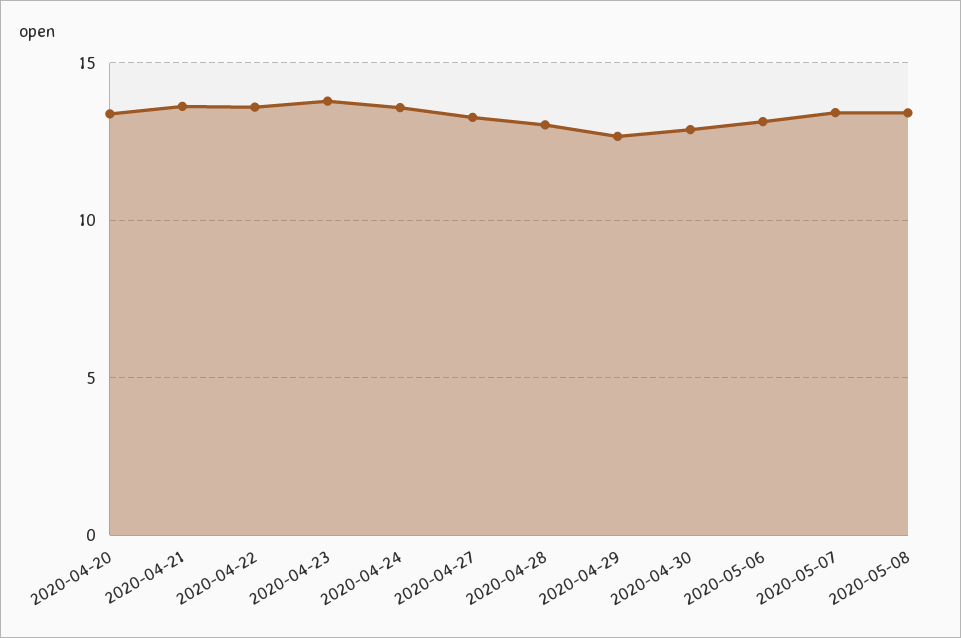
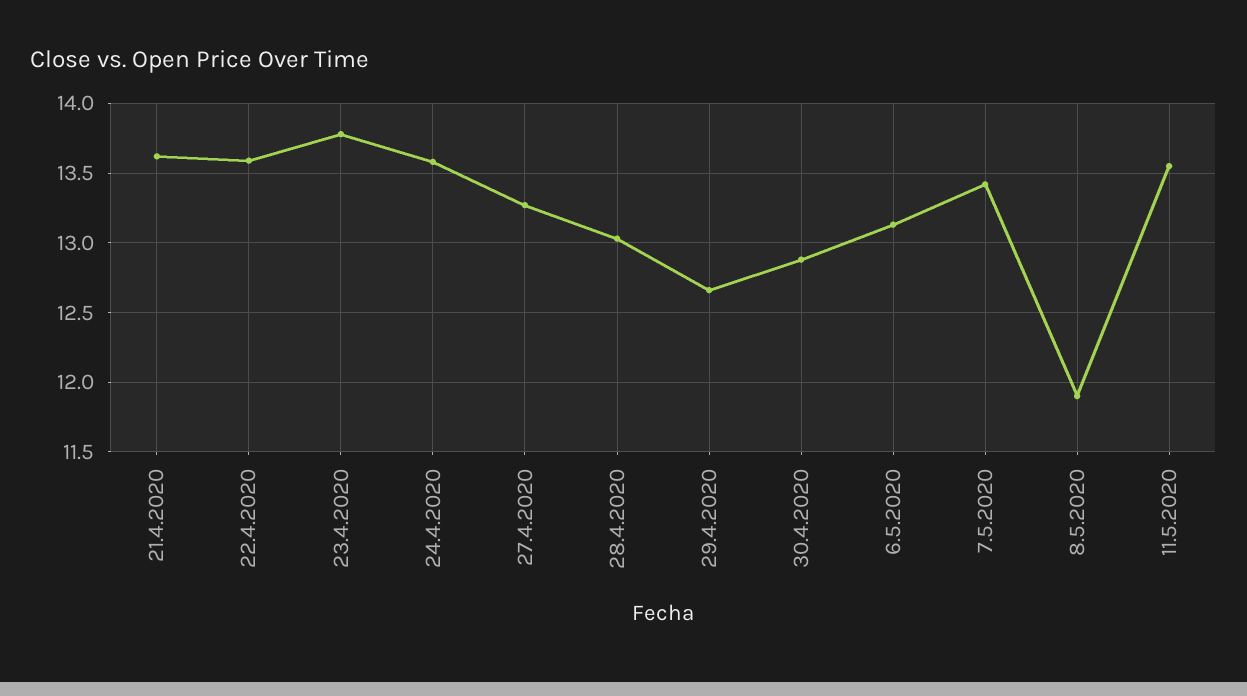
2020-04-20: 13.5 -> none
2020-05-08: 13.5 -> 11.9
11.5.2020: none -> 13.55

